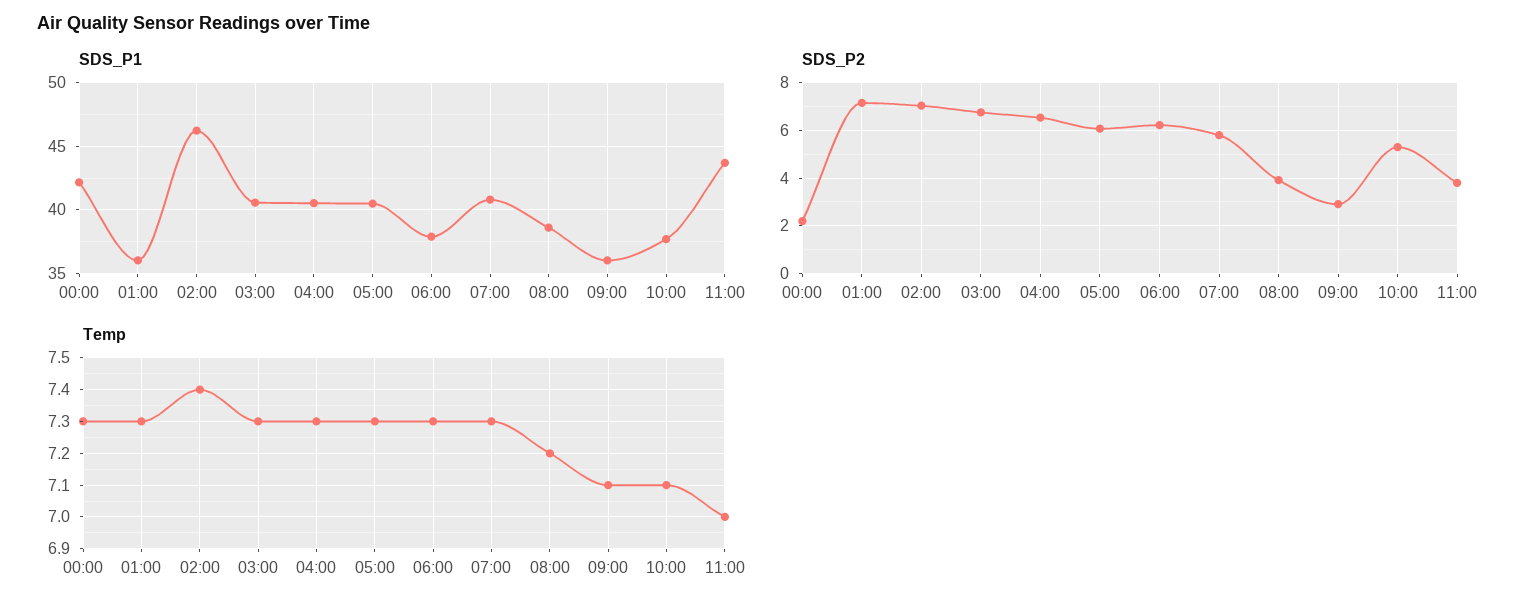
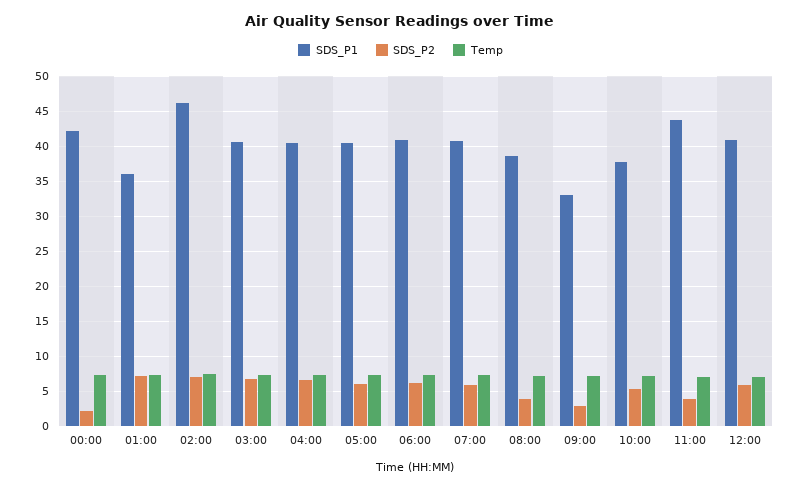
SDS_P1, 06:00: 38 -> 41
SDS_P1, 09:00: 36 -> 33
SDS_P1, 12:00: none -> 41
SDS_P2, 12:00: none -> 6
Temp, 12:00: none -> 7

